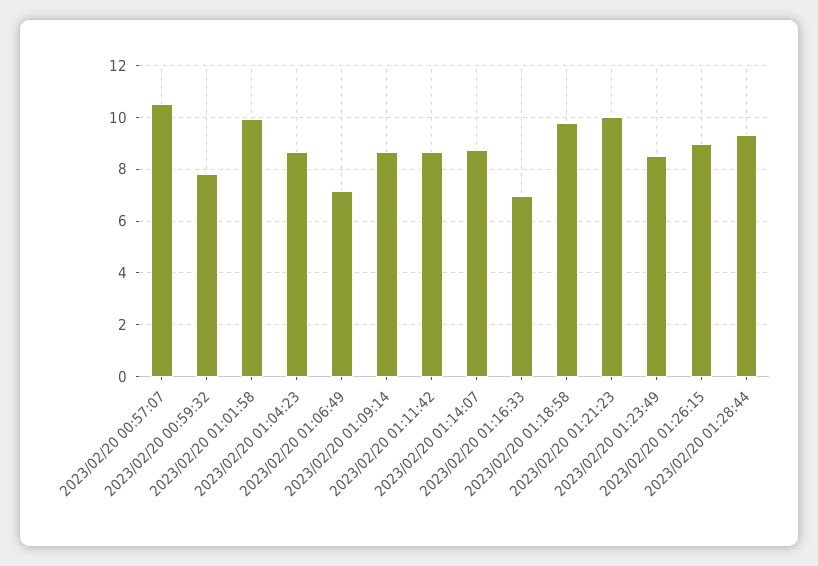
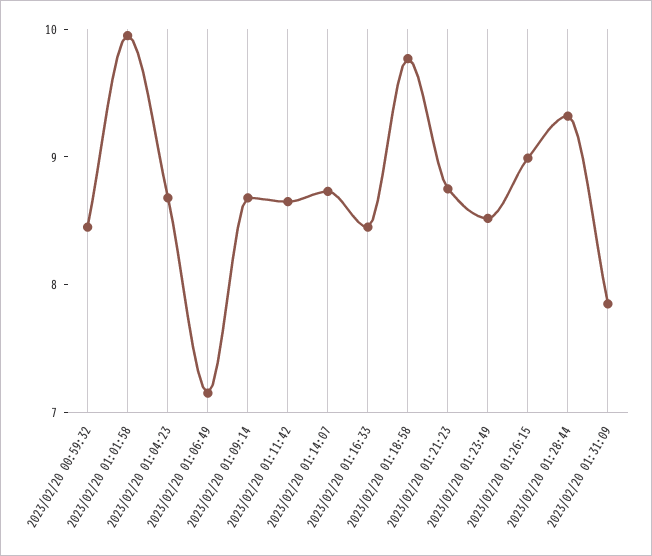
2023/02/20 00:57:07: 10.5 -> none
2023/02/20 00:59:32: 7.75 -> 8.4
2023/02/20 01:16:33: 7 -> 8.4
2023/02/20 01:21:23: 10 -> 8.8
2023/02/20 01:31:09: none -> 7.8

